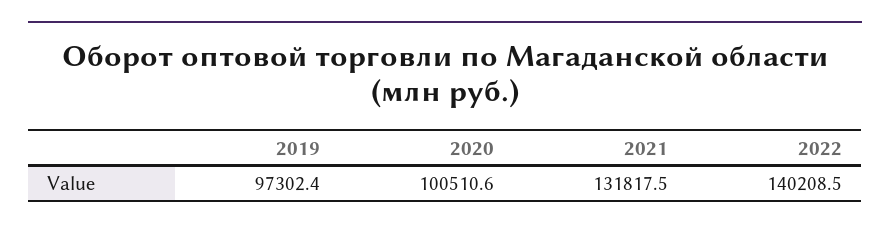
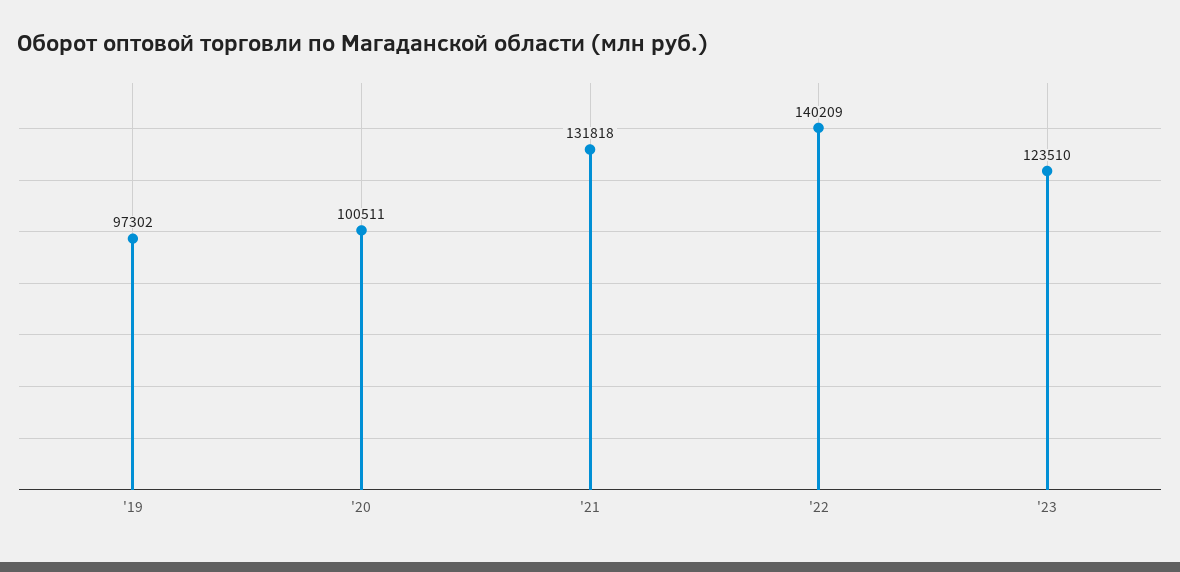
'23: none -> 123510

